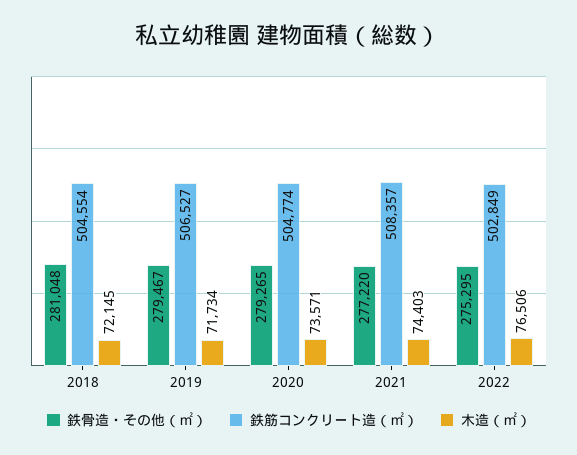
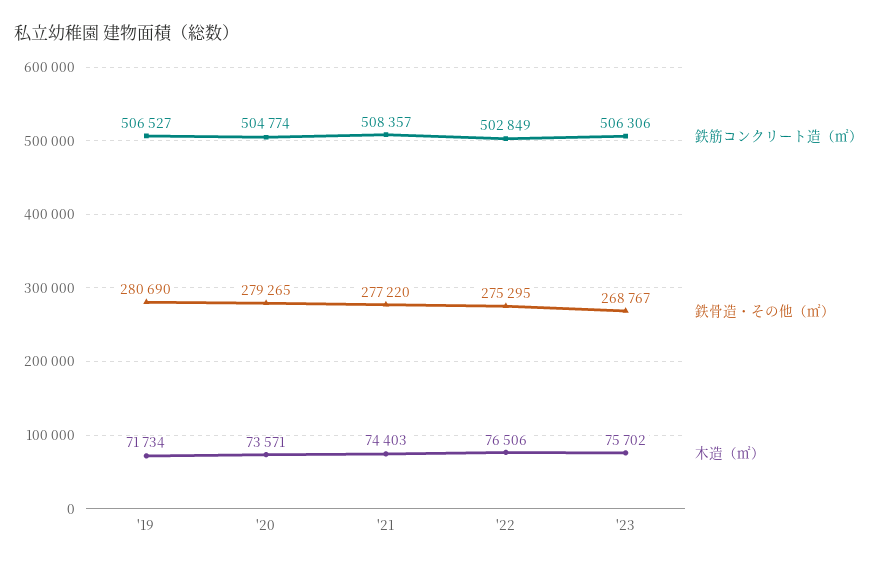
鉄骨造・その他（㎡）, 2018: 281048 -> none
鉄筋コンクリート造（㎡）, 2018: 504554 -> none
木造（㎡）, 2018: 72145 -> none
鉄骨造・その他（㎡）, 2019: 279467 -> 280690
鉄筋コンクリート造（㎡）, '23: none -> 506306
鉄骨造・その他（㎡）, '23: none -> 268767
木造（㎡）, '23: none -> 75702

